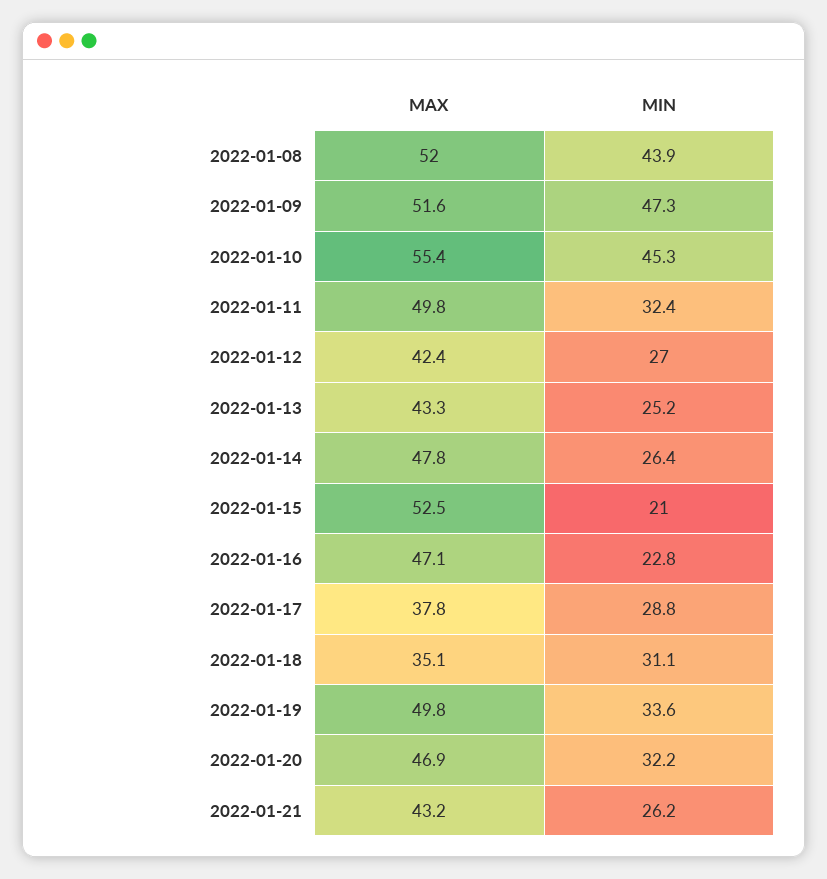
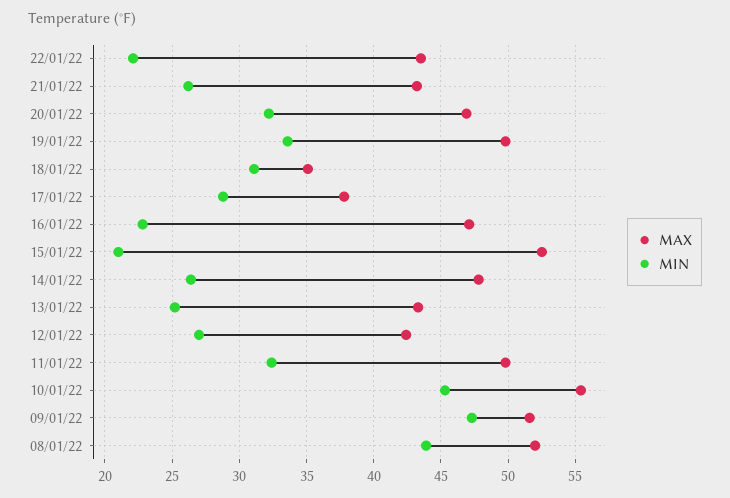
MAX, 22/01/22: none -> 43.5
MIN, 22/01/22: none -> 22

